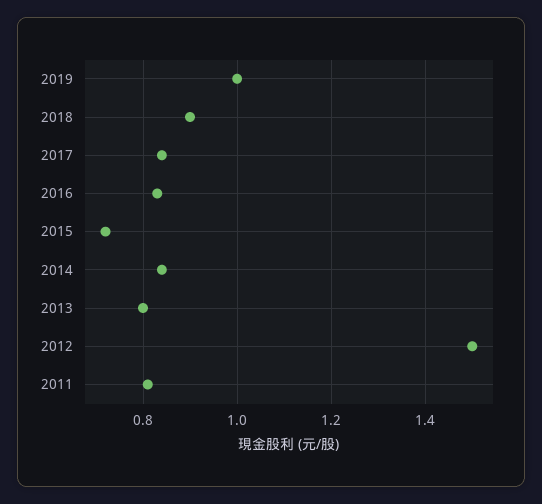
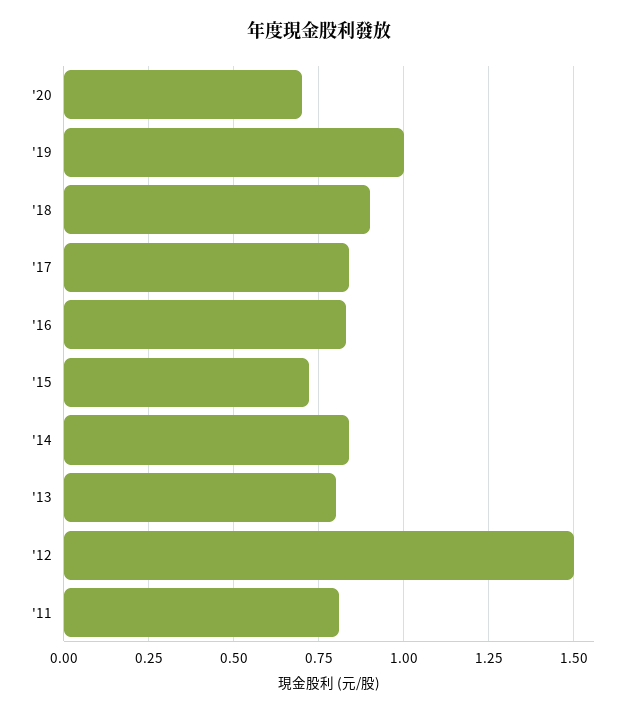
'20: none -> 0.7

